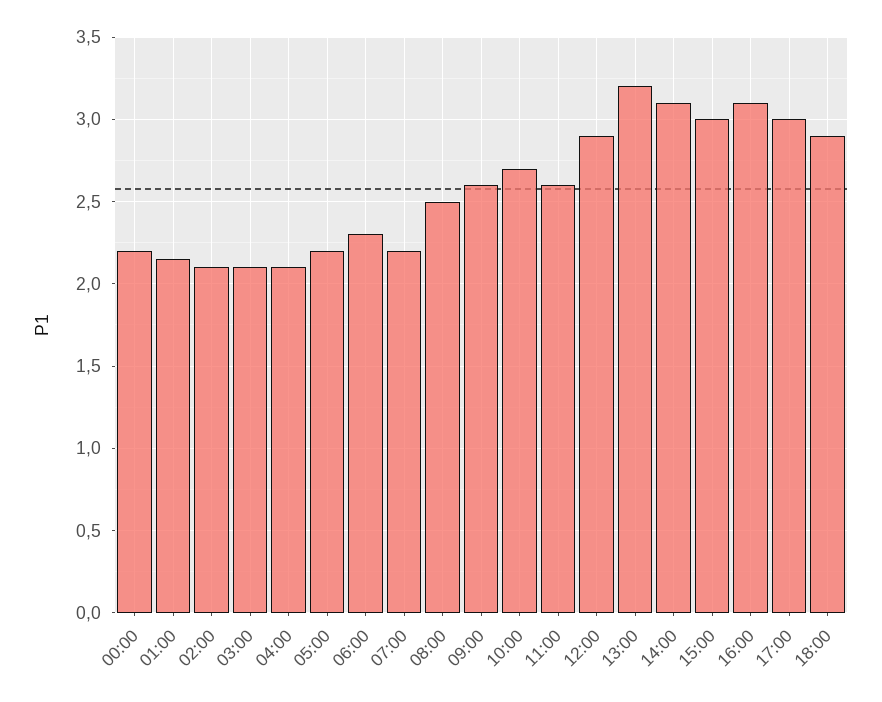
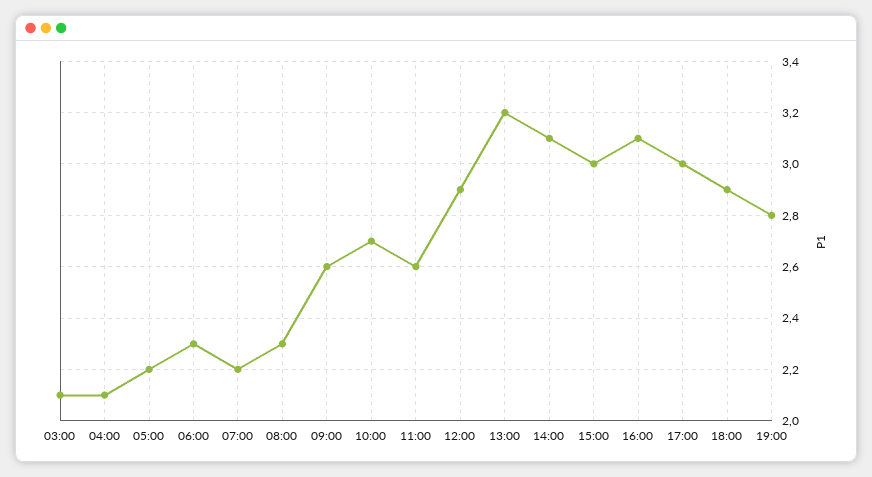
00:00: 2.2 -> none
01:00: 2.15 -> none
02:00: 2.1 -> none
08:00: 2.5 -> 2.3
19:00: none -> 2.8

